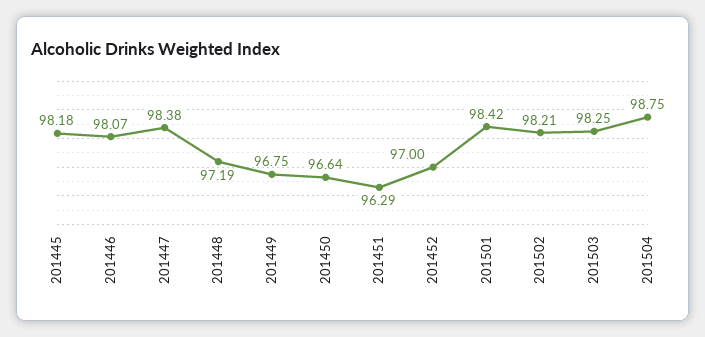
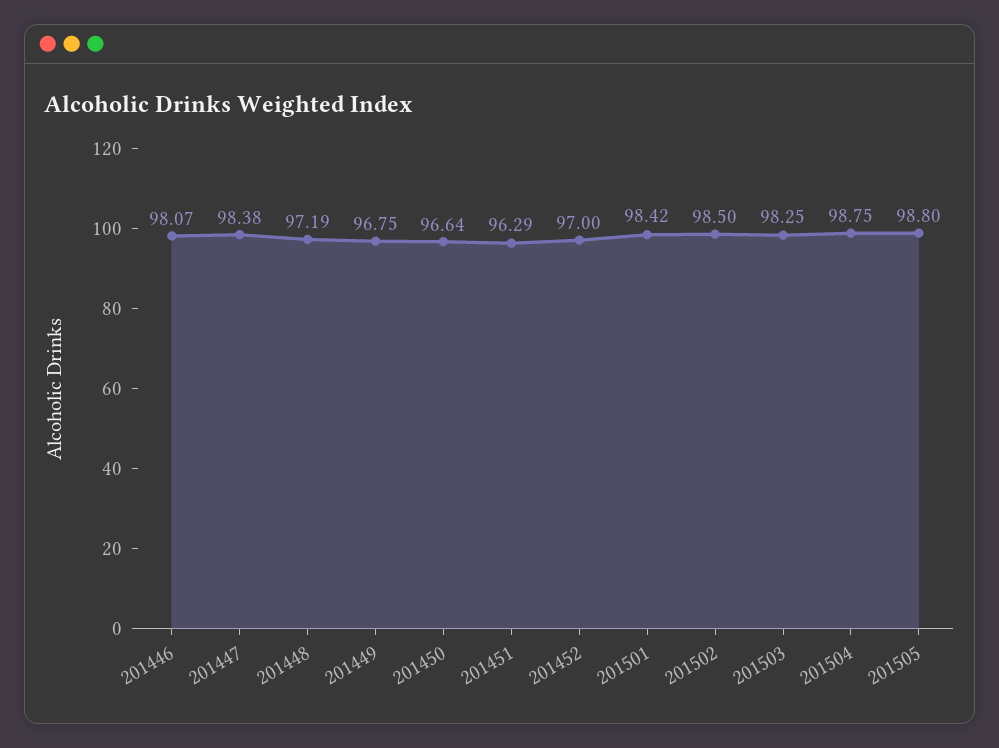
201445: 98.18 -> none
201502: 98.21 -> 98.5
201505: none -> 98.8

